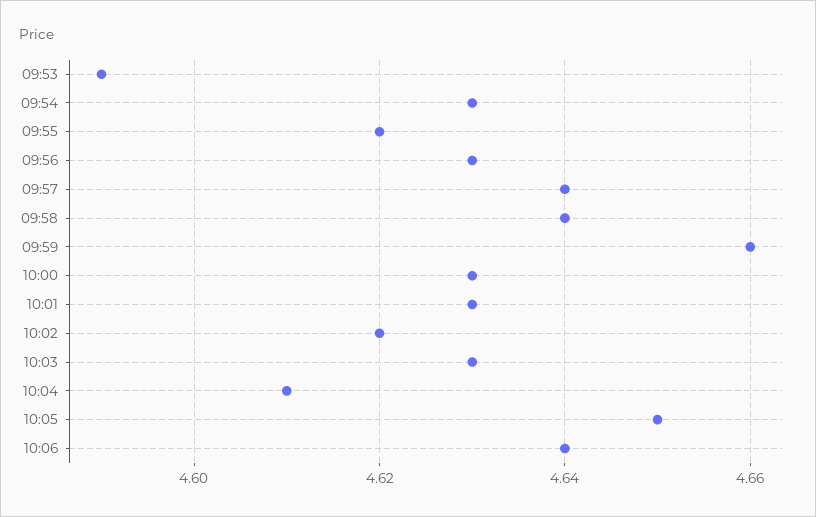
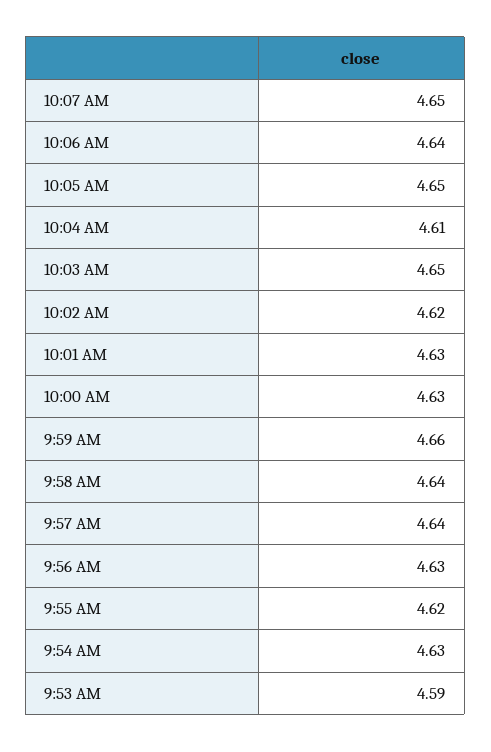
10:03: 4.63 -> 4.65
10:07 AM: none -> 4.65

